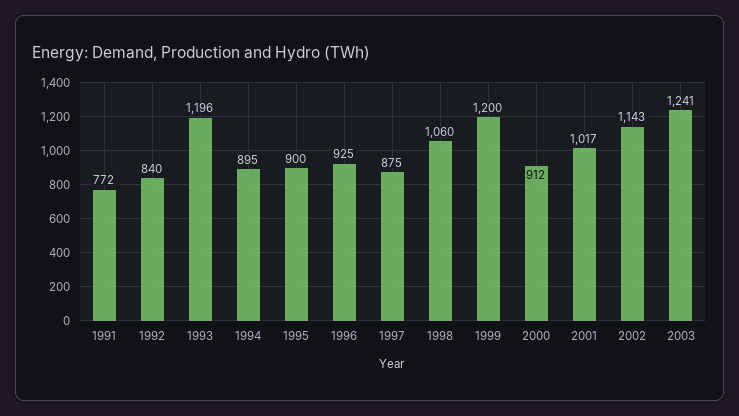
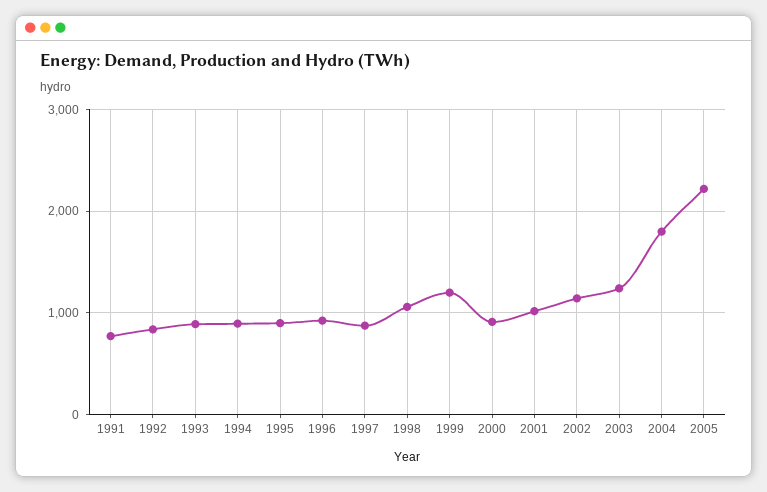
1993: 1196 -> 900
2004: none -> 1800
2005: none -> 2200

